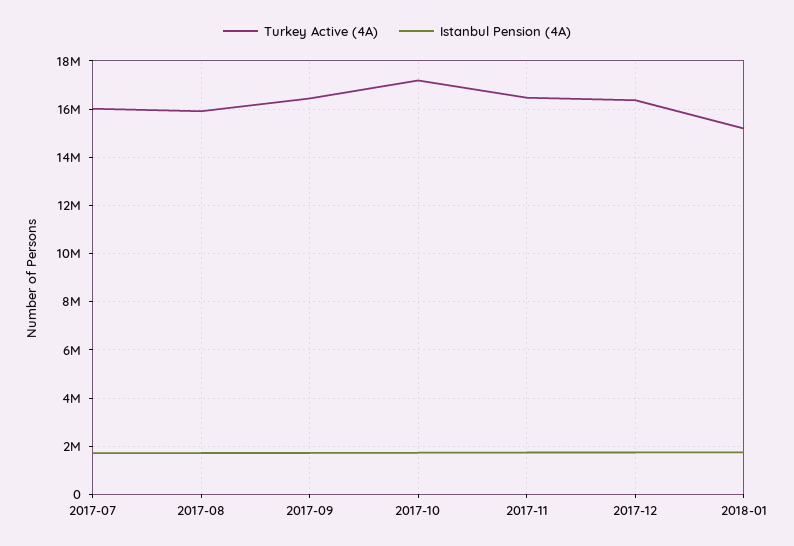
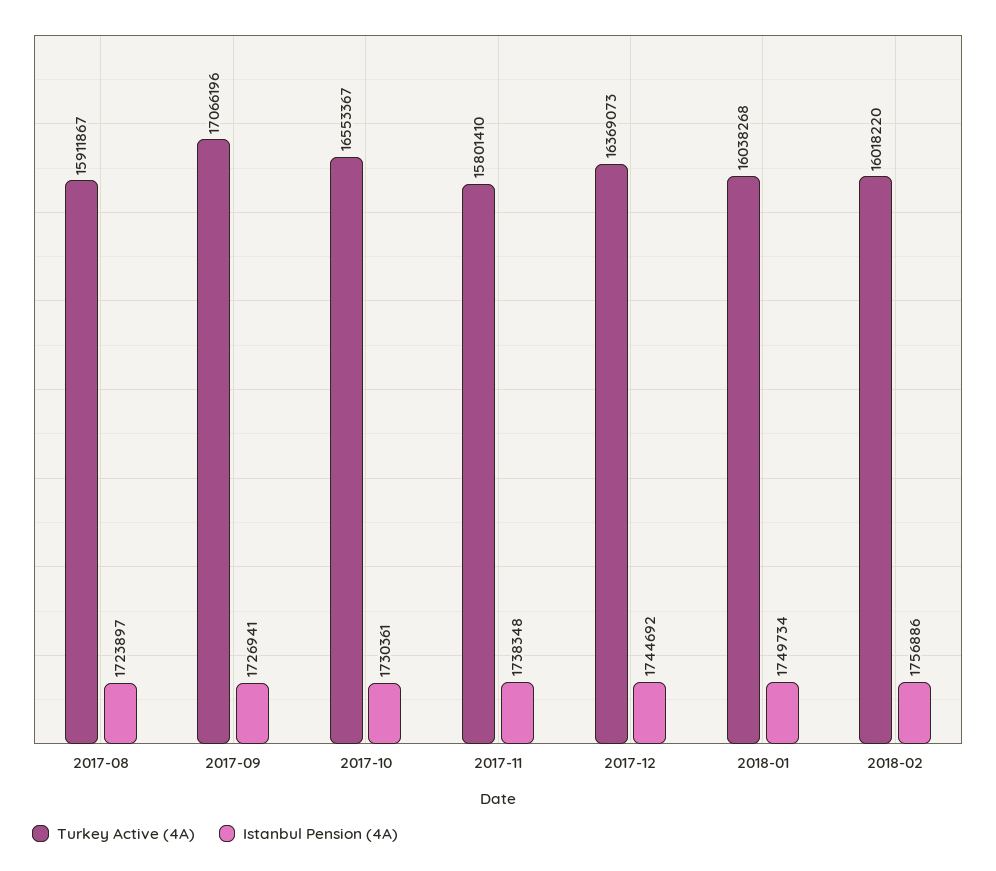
Turkey Active (4A), 2017-07: 16000000 -> none
Istanbul Pension (4A), 2017-07: 1750000 -> none
Turkey Active (4A), 2017-09: 16500000 -> 17066196
Turkey Active (4A), 2017-10: 17250000 -> 16553367
Turkey Active (4A), 2017-11: 16500000 -> 15801410
Turkey Active (4A), 2018-01: 15250000 -> 16038268
Turkey Active (4A), 2018-02: none -> 16018220
Istanbul Pension (4A), 2018-02: none -> 1756886

